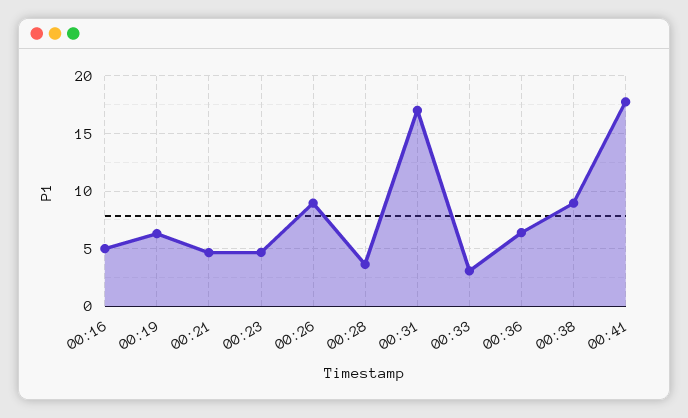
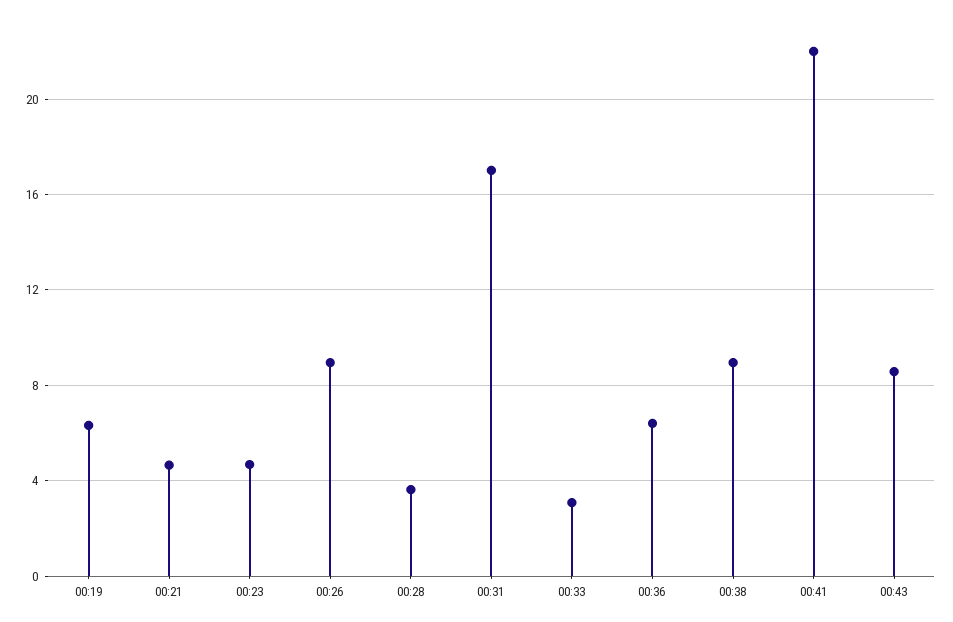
00:16: 5 -> none
00:41: 18 -> 22
00:43: none -> 8.5

